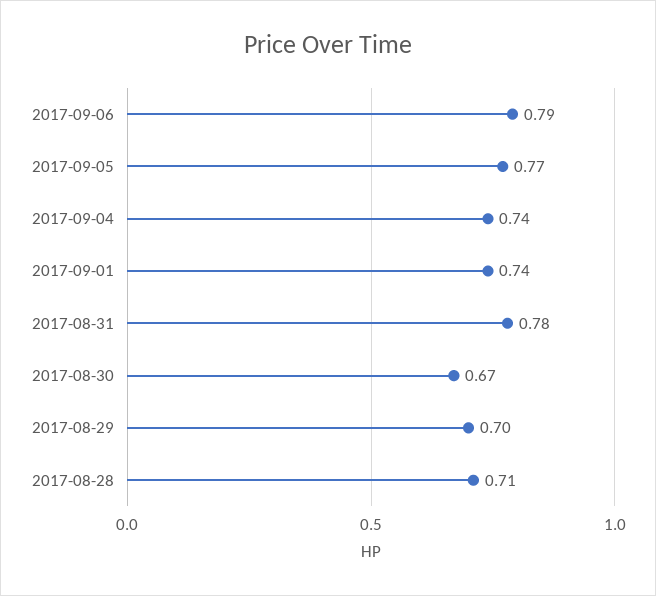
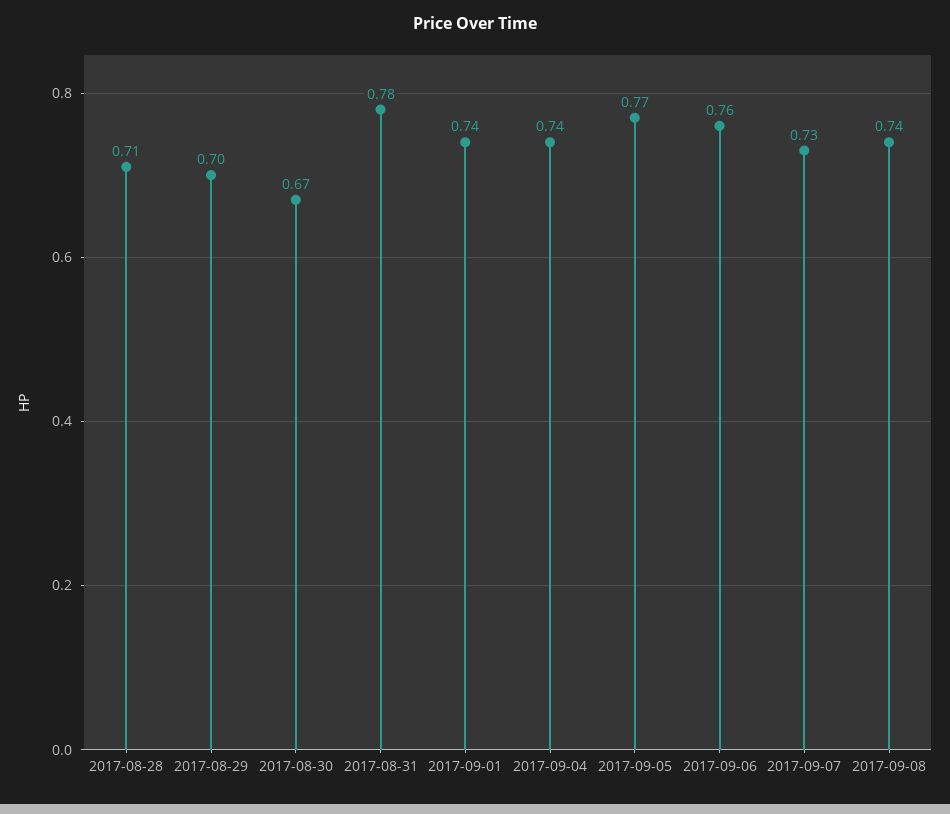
2017-09-06: 0.79 -> 0.76
2017-09-07: none -> 0.73
2017-09-08: none -> 0.74

